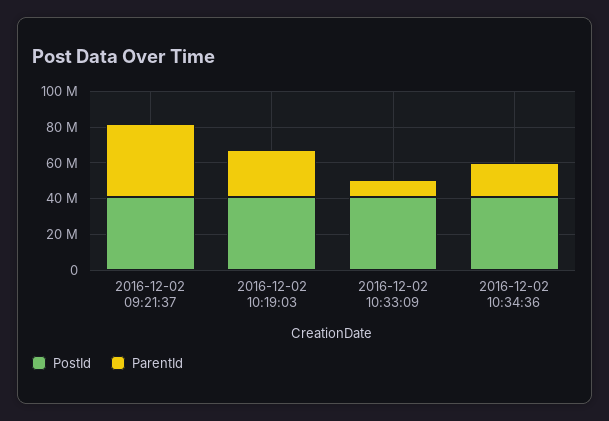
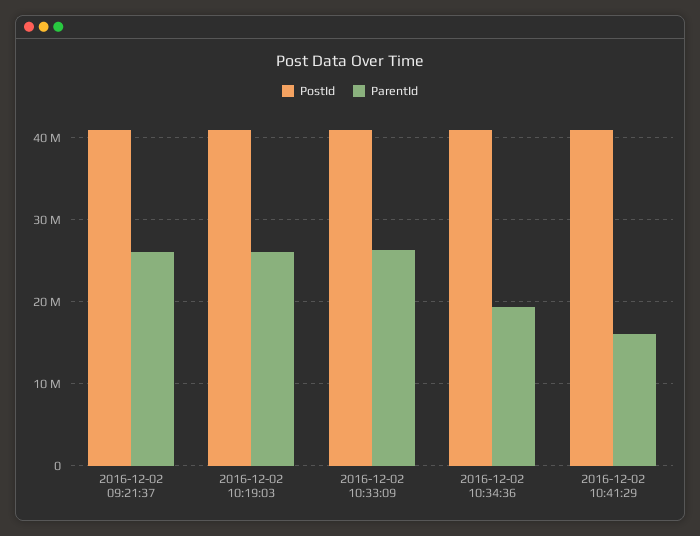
ParentId, 2016-12-02 09:21:37: 40000000 -> 26000000
ParentId, 2016-12-02 10:33:09: 10000000 -> 26000000
PostId, 2016-12-02 10:41:29: none -> 41000000
ParentId, 2016-12-02 10:41:29: none -> 16000000

